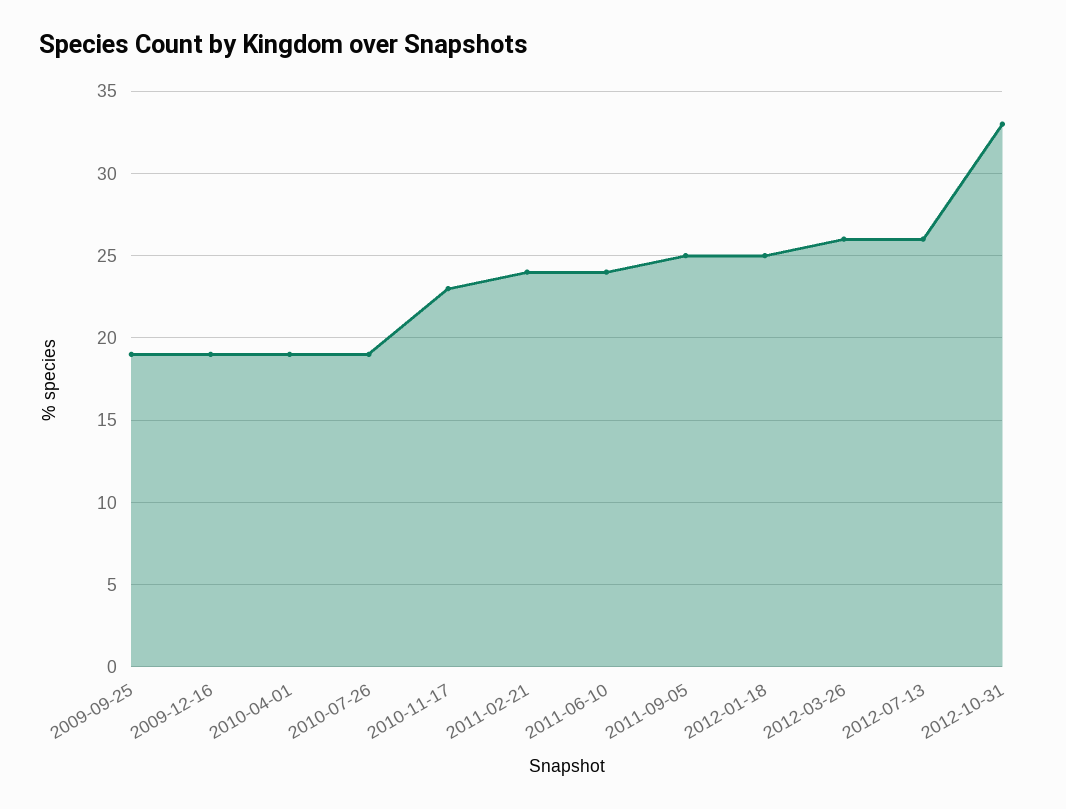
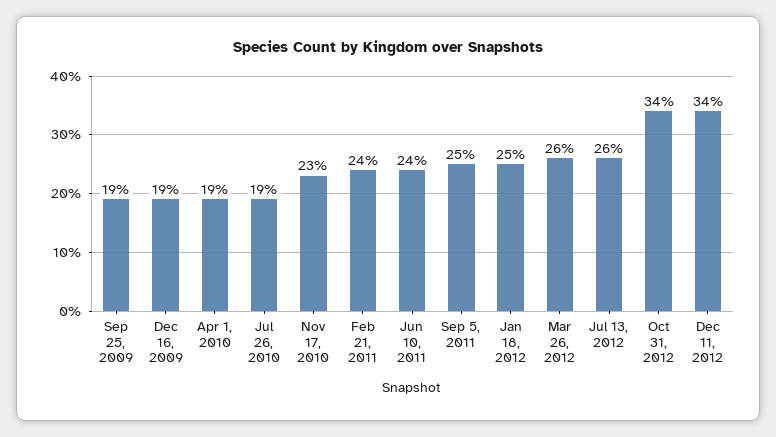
2012-10-31: 33 -> 34
Dec 11, 2012: none -> 34

